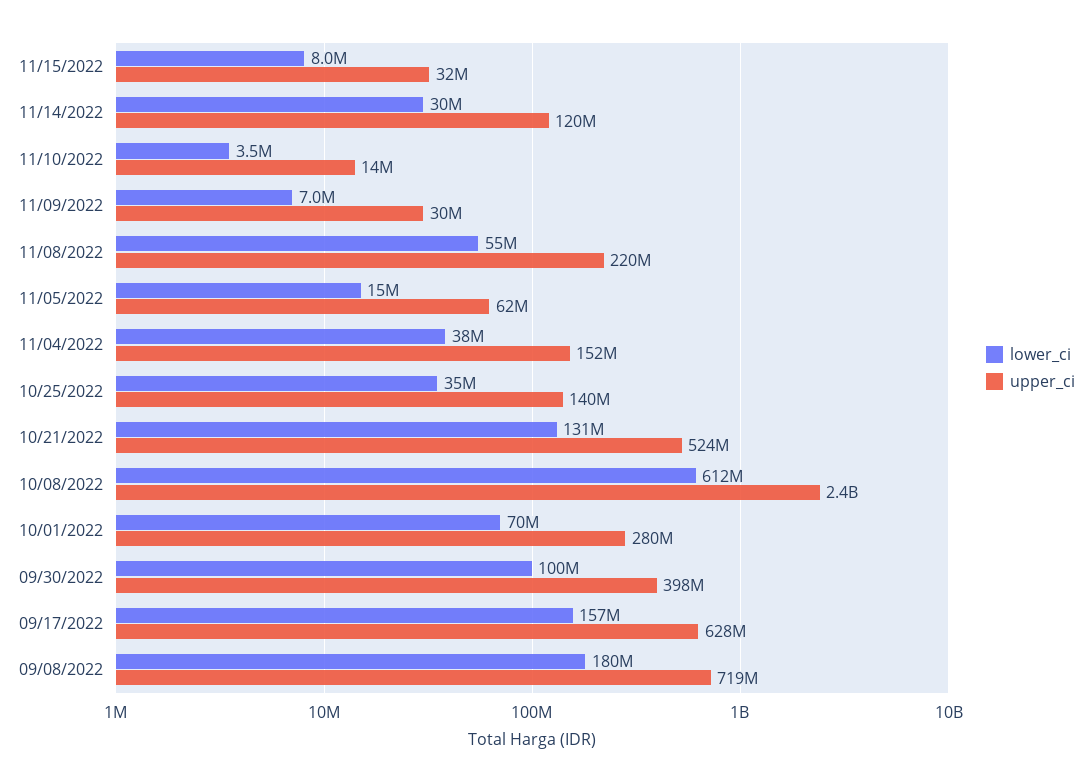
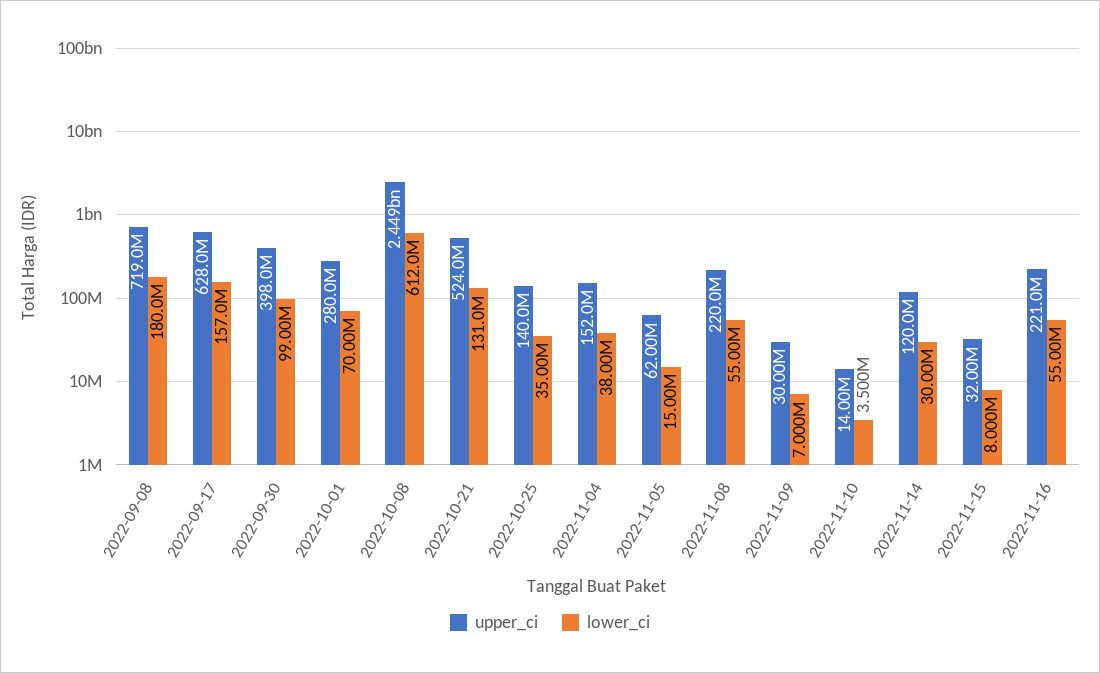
lower_ci, 09/30/2022: 100000000 -> 99000000
upper_ci, 2022-11-16: none -> 221000000
lower_ci, 2022-11-16: none -> 55000000

